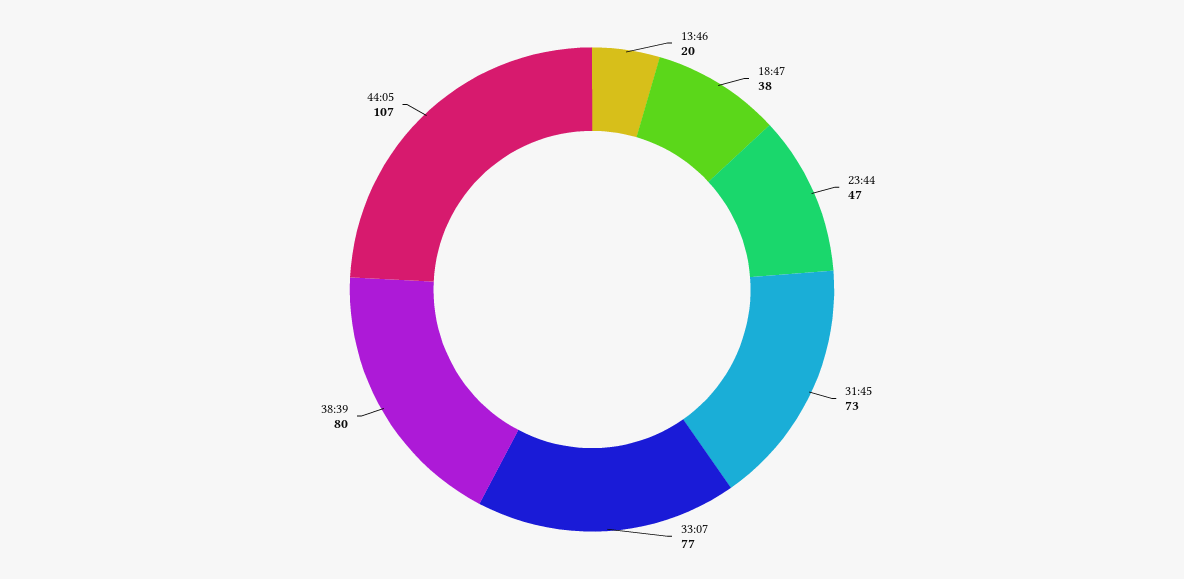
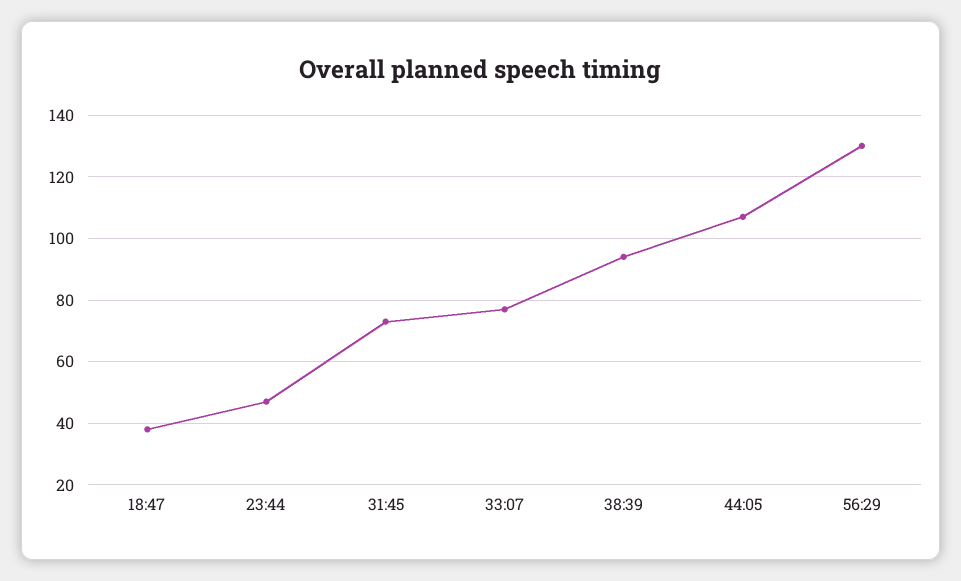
13:46: 20 -> none
38:39: 80 -> 95
56:29: none -> 130

